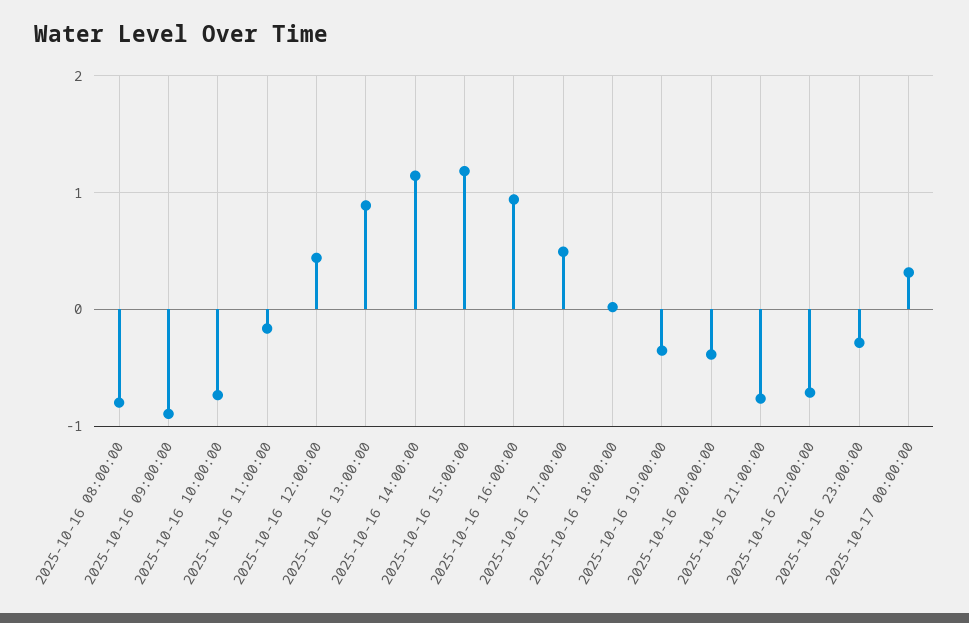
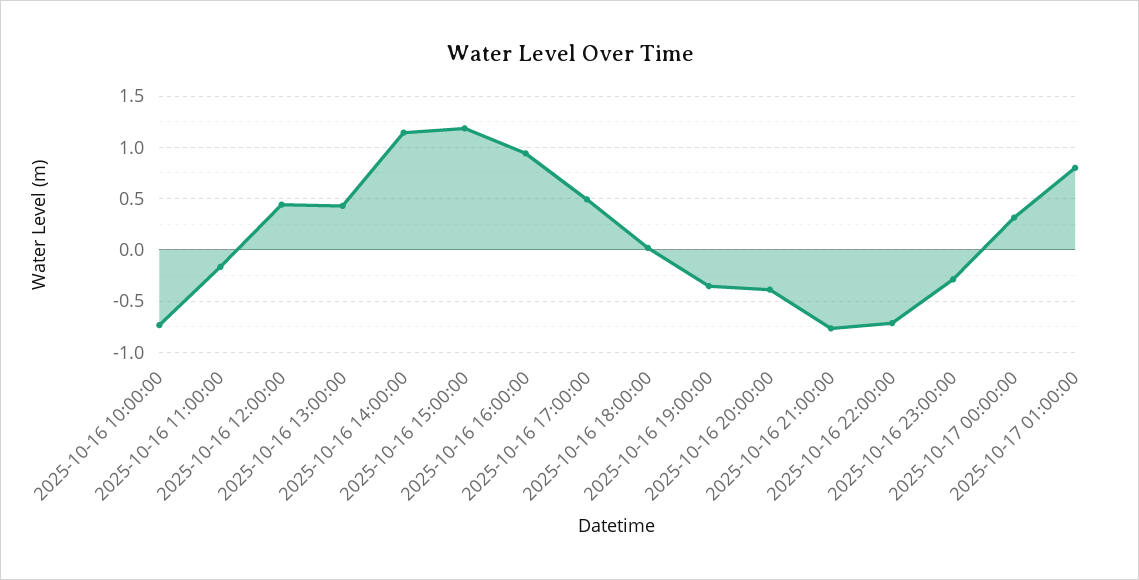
2025-10-16 08:00:00: -0.8 -> none
2025-10-16 09:00:00: -0.9 -> none
2025-10-16 13:00:00: 0.9 -> 0.4
2025-10-17 01:00:00: none -> 0.8

